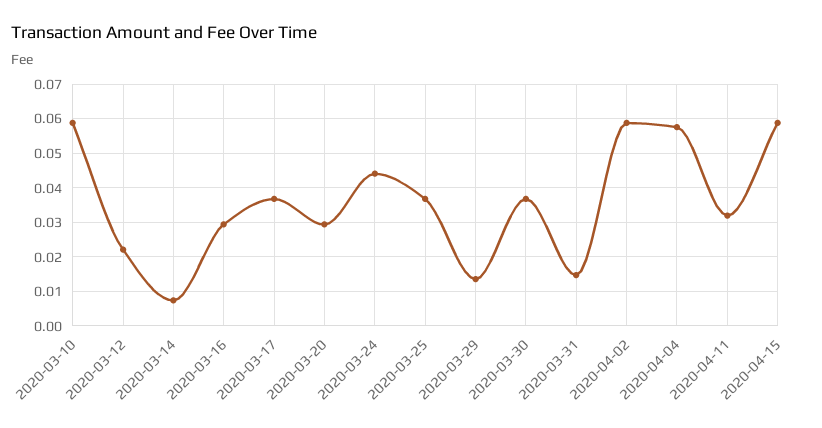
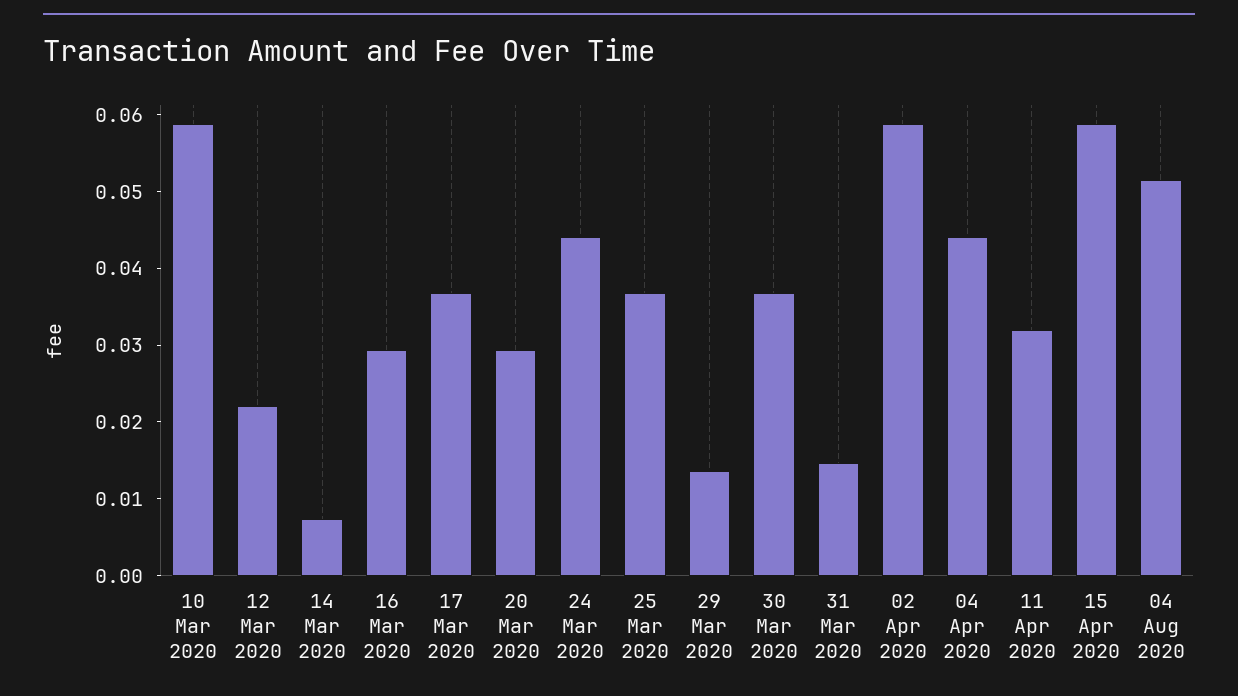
2020-04-04: 0.058 -> 0.044
04 Aug 2020: none -> 0.052

